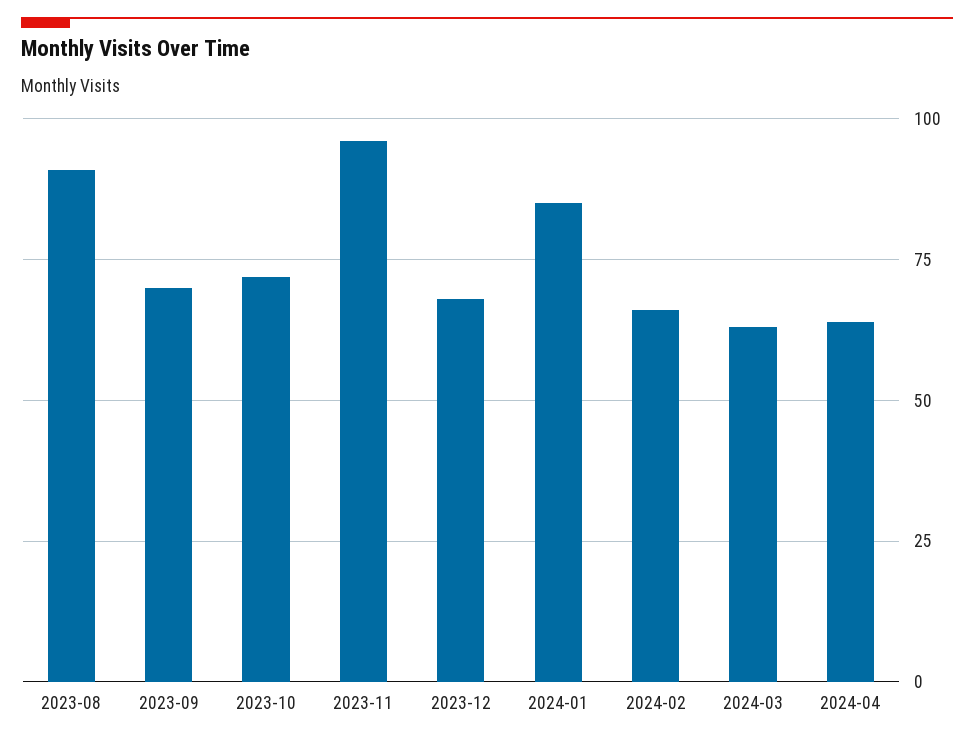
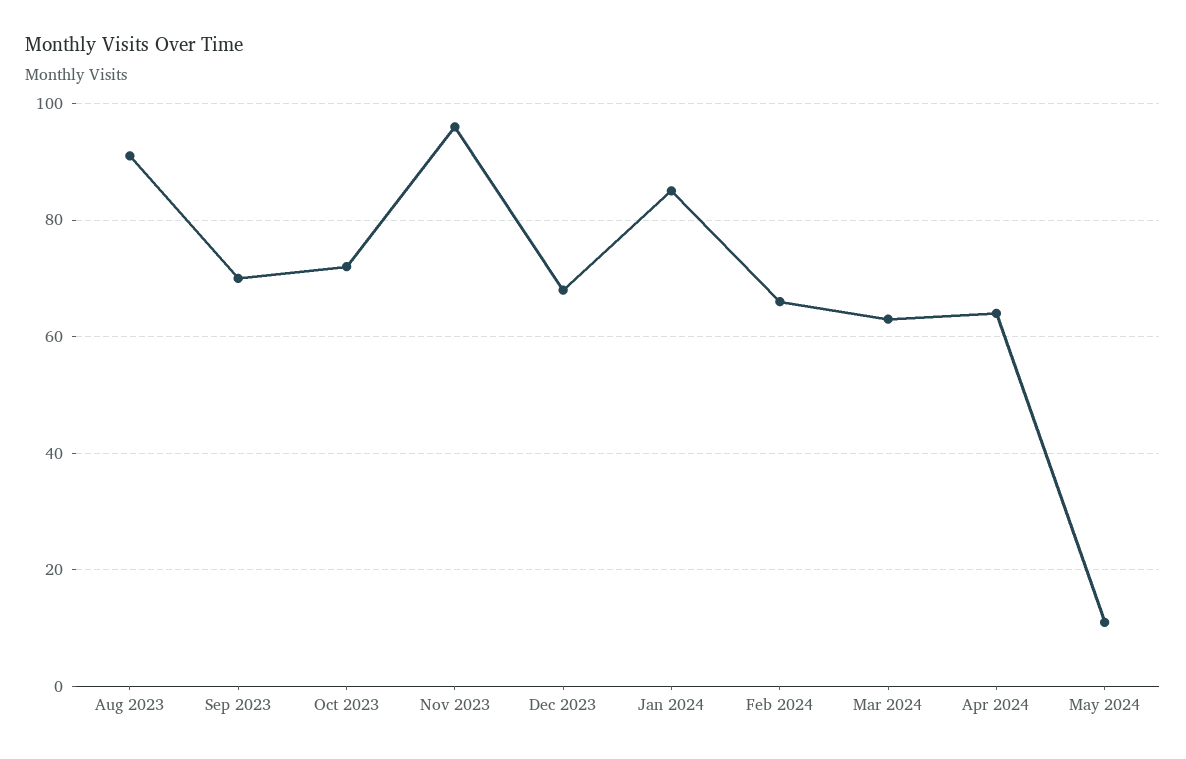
May 2024: none -> 10

